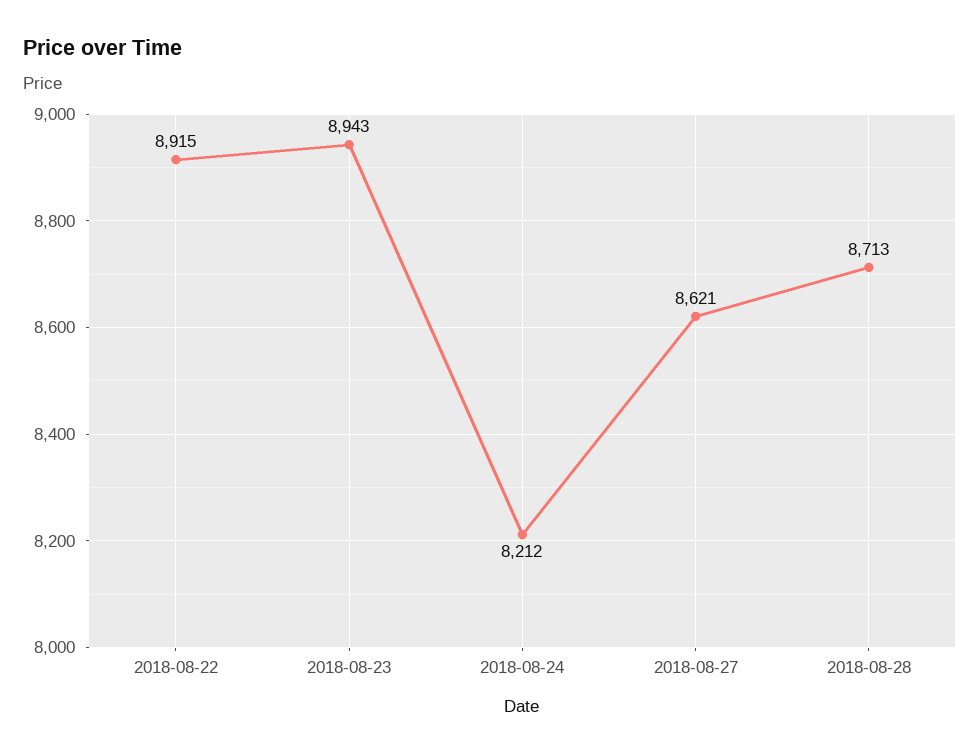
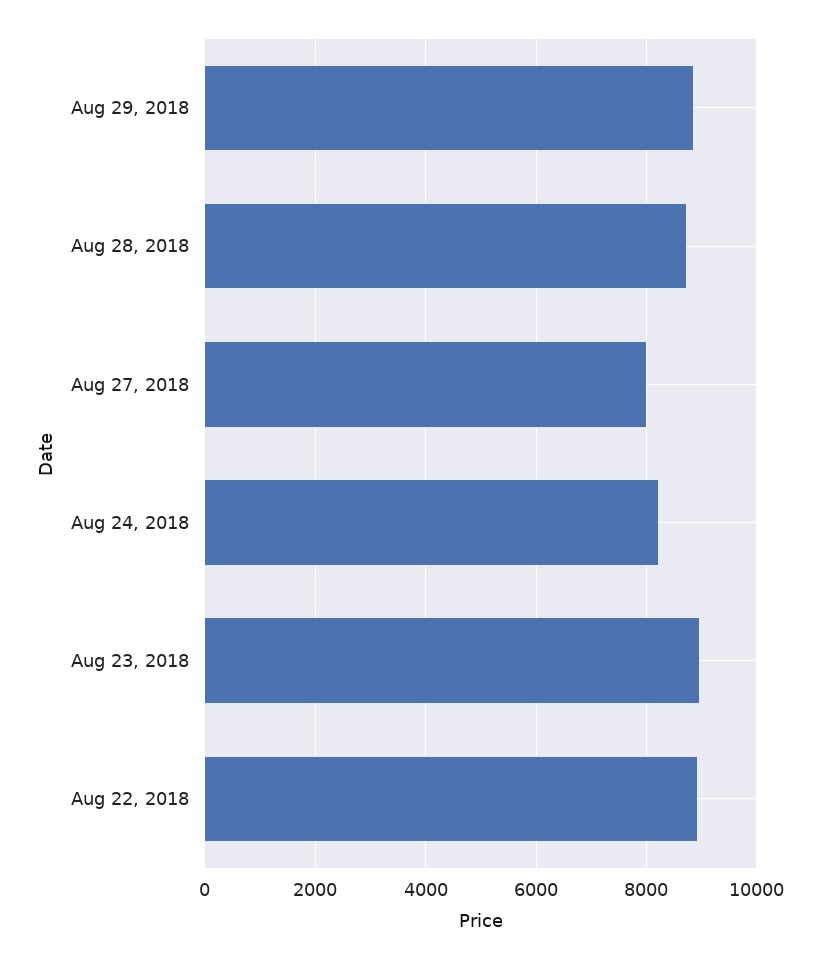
2018-08-27: 8621 -> 8000
Aug 29, 2018: none -> 8800

